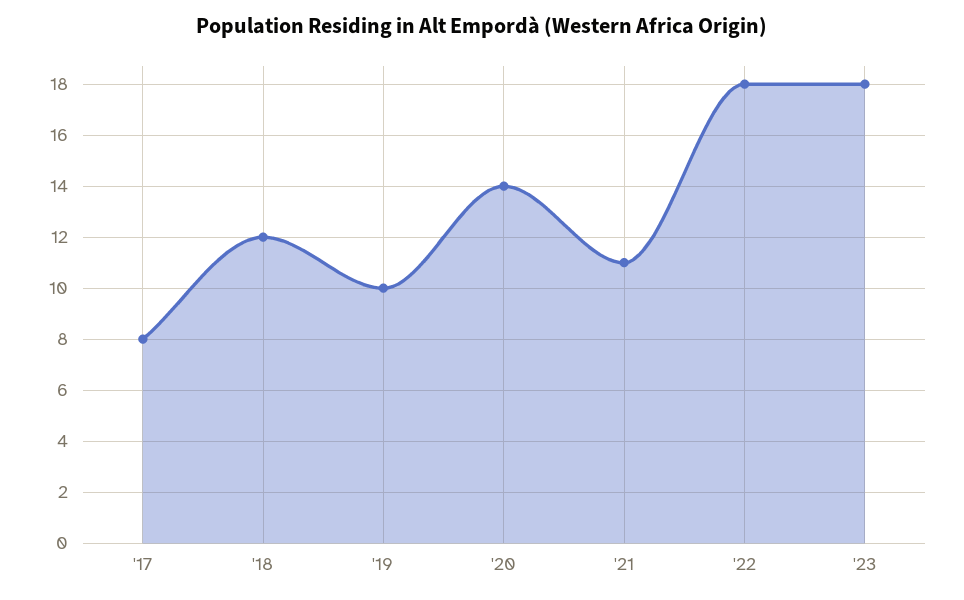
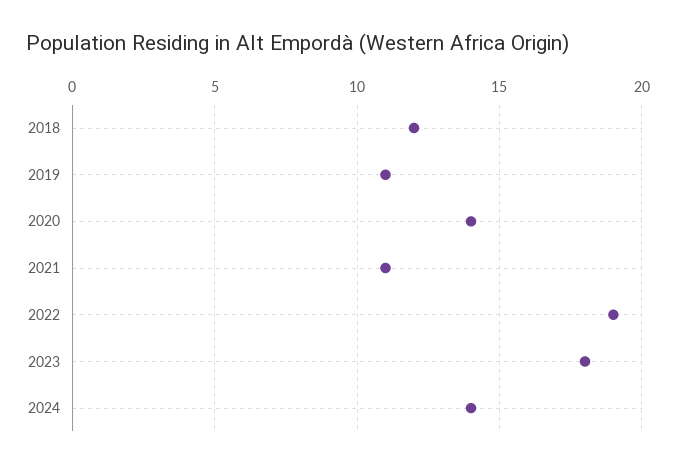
'17: 8 -> none
'19: 10 -> 11
'22: 18 -> 19
2024: none -> 14

